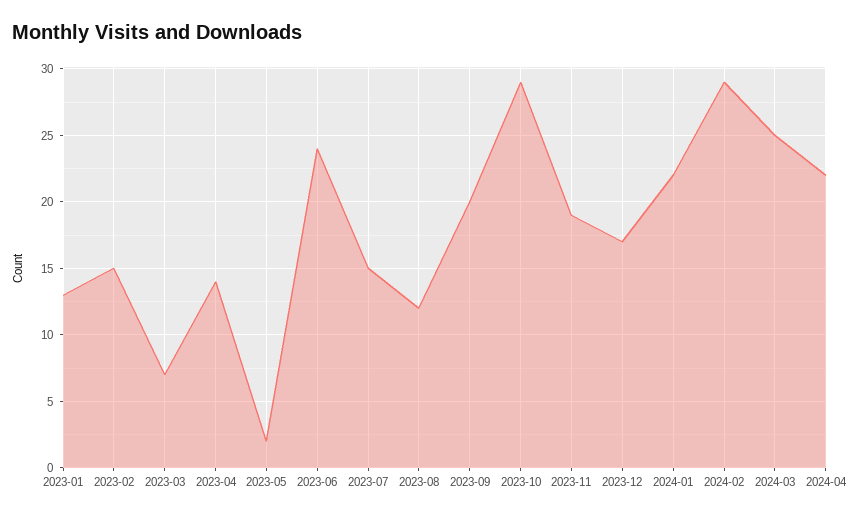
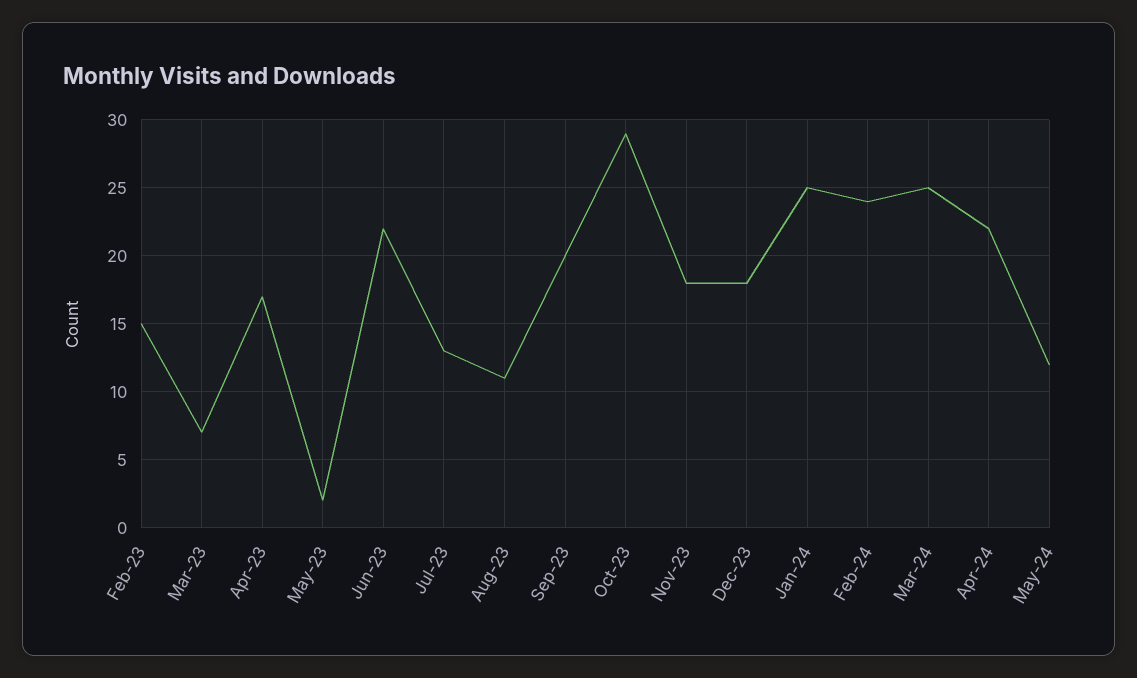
2023-01: 13 -> none
2023-04: 14 -> 17
2023-06: 24 -> 22
2023-07: 15 -> 13
2023-08: 12 -> 11
2023-11: 19 -> 18
2023-12: 17 -> 18
2024-01: 22 -> 25
2024-02: 29 -> 24
May-24: none -> 12

